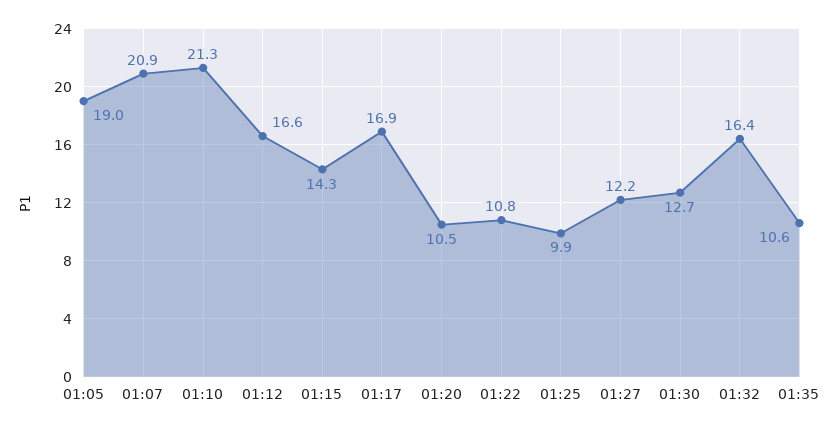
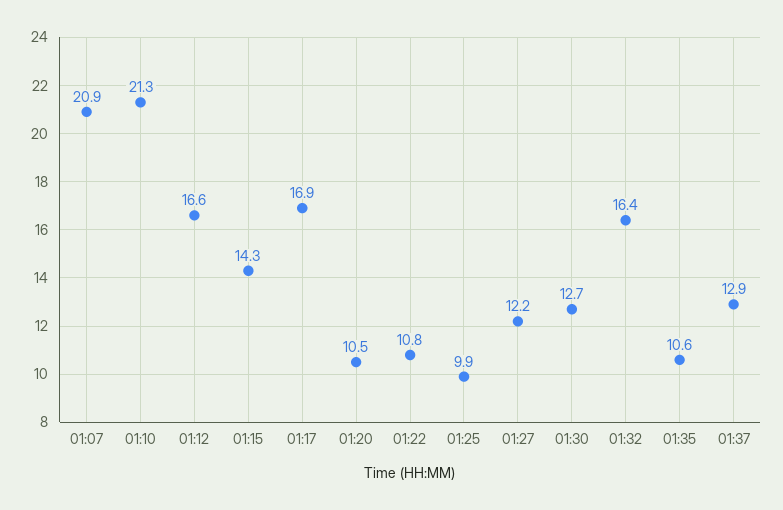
01:05: 19 -> none
01:37: none -> 12.9

